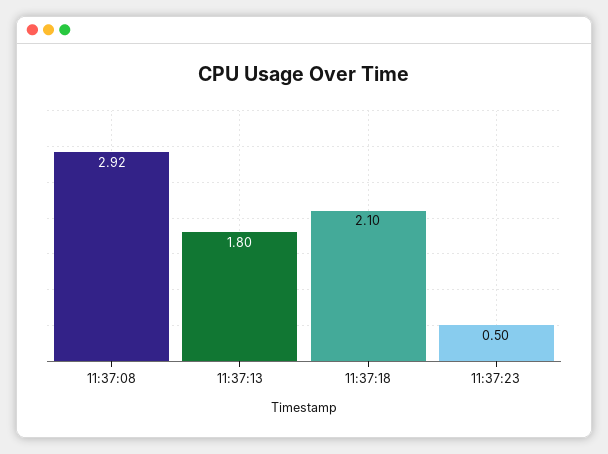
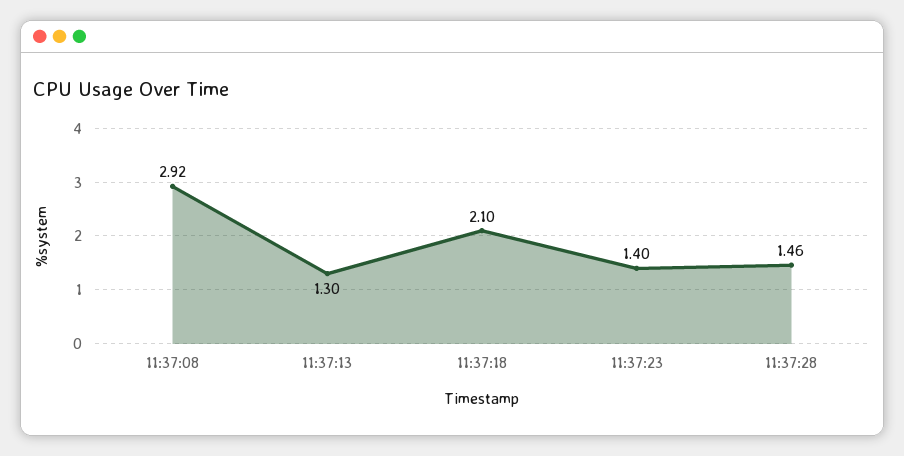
11:37:13: 1.8 -> 1.3
11:37:23: 0.5 -> 1.4
11:37:28: none -> 1.46

